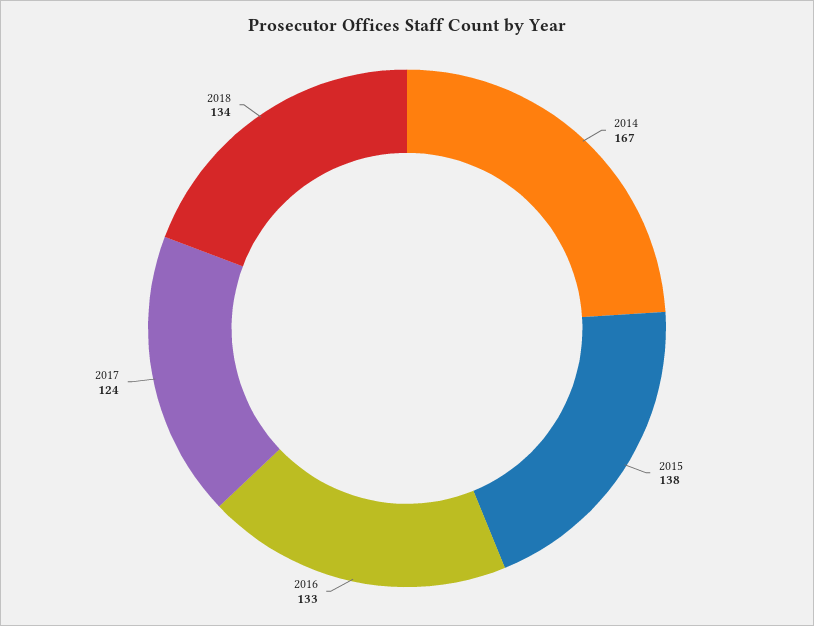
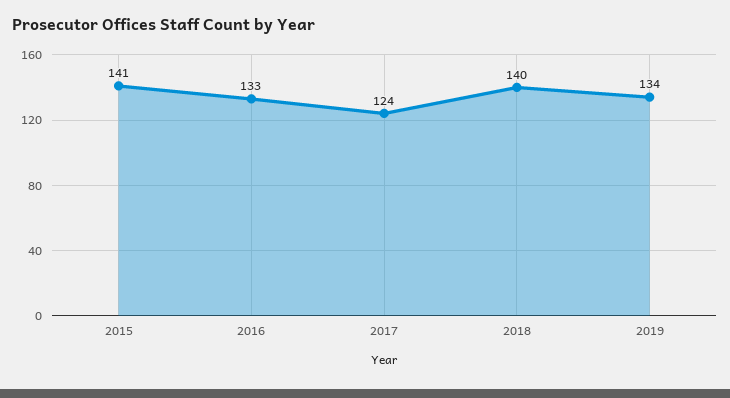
2014: 167 -> none
2015: 138 -> 141
2018: 134 -> 140
2019: none -> 134

